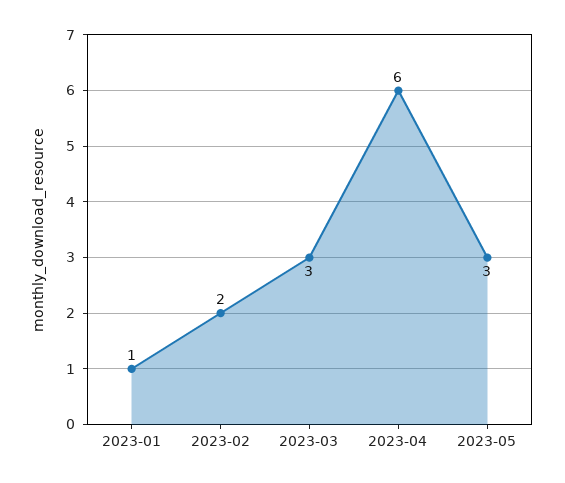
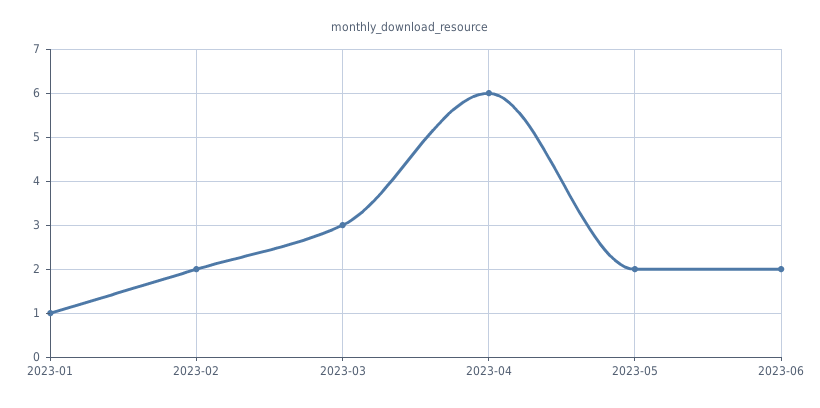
2023-05: 3 -> 2
2023-06: none -> 2

